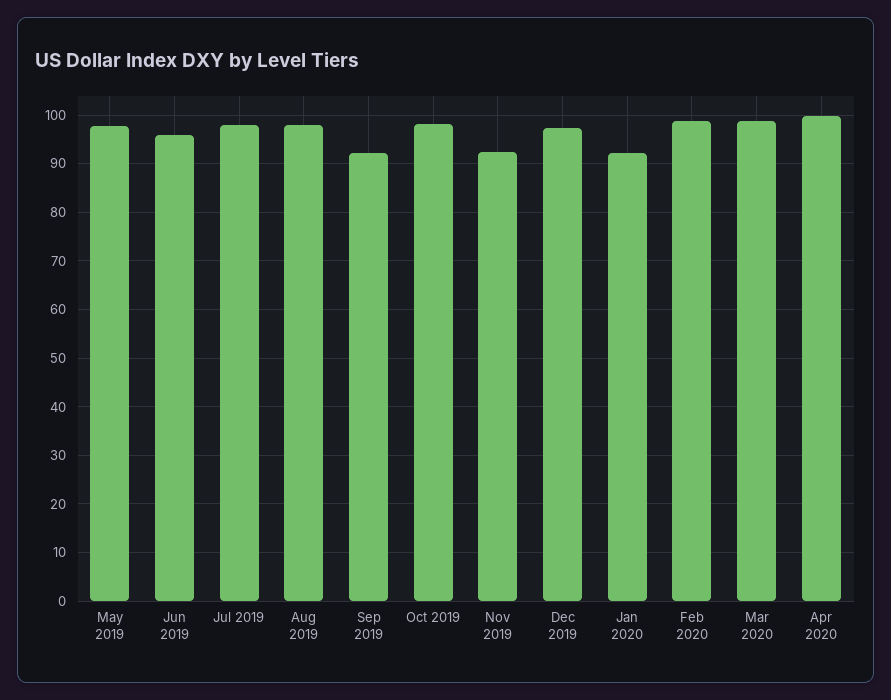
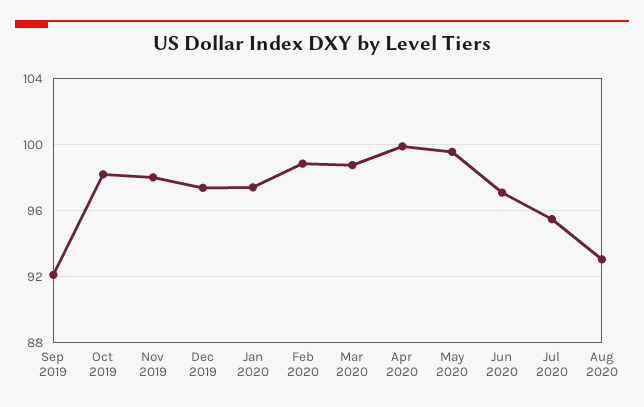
May 2019: 98 -> none
Jun 2019: 96 -> none
Jul 2019: 98 -> none
Aug 2019: 98 -> none
Nov 2019: 92 -> 98
Jan 2020: 92 -> 97.5
May 2020: none -> 99.5
Jun 2020: none -> 97
Jul 2020: none -> 95.5
Aug 2020: none -> 93

